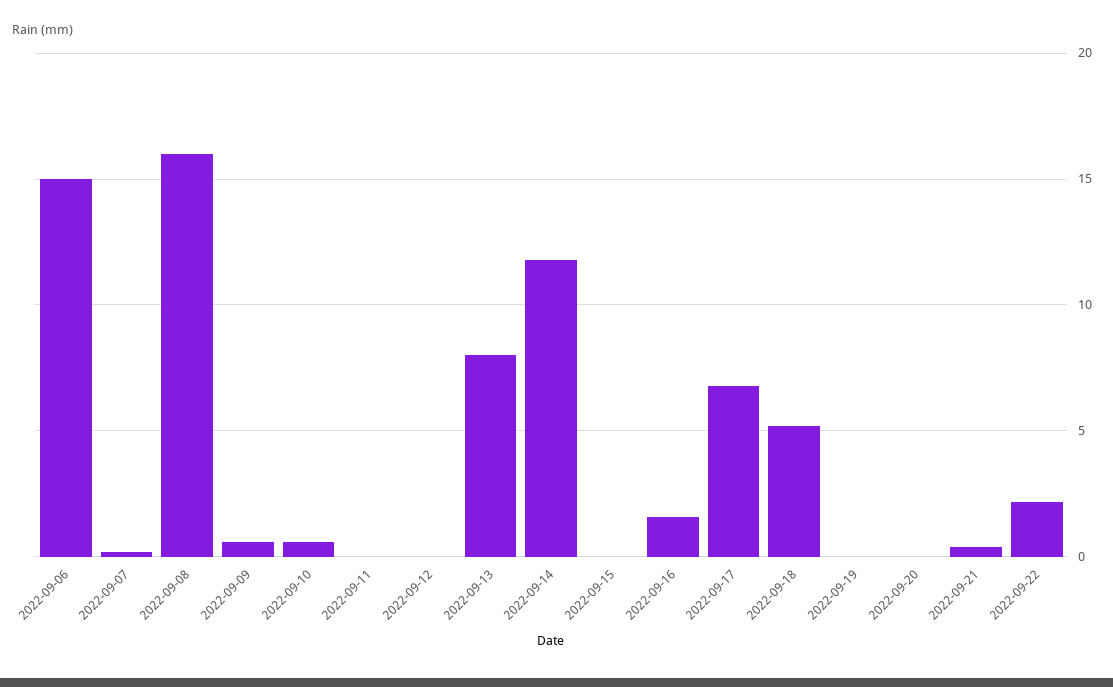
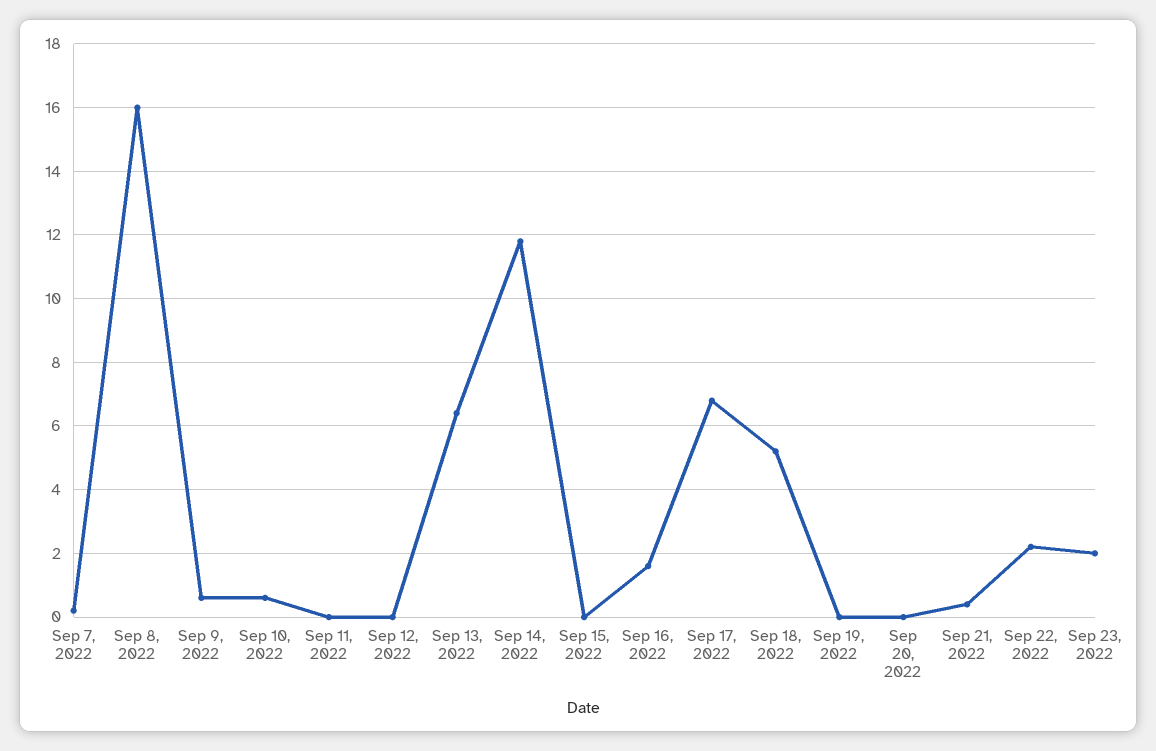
2022-09-06: 15 -> none
2022-09-13: 8 -> 6.5
Sep 23, 2022: none -> 2

